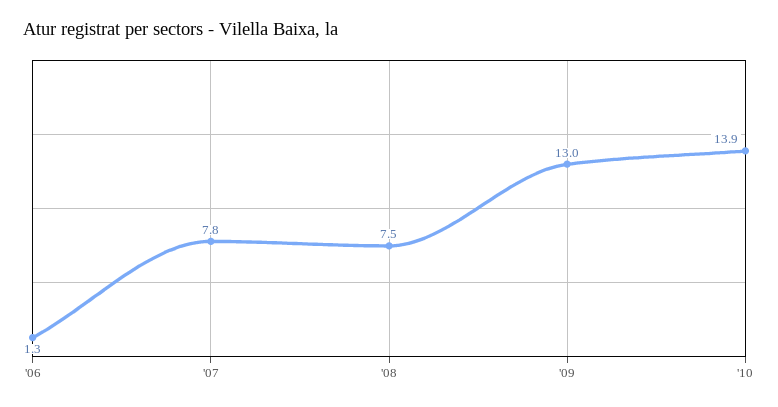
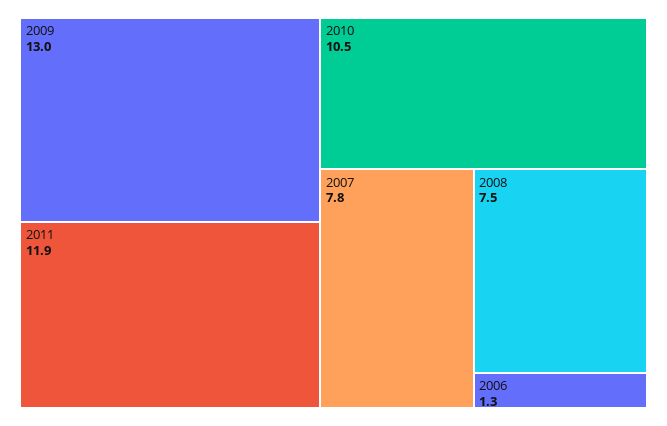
'10: 13.9 -> 10.5
2011: none -> 11.9

